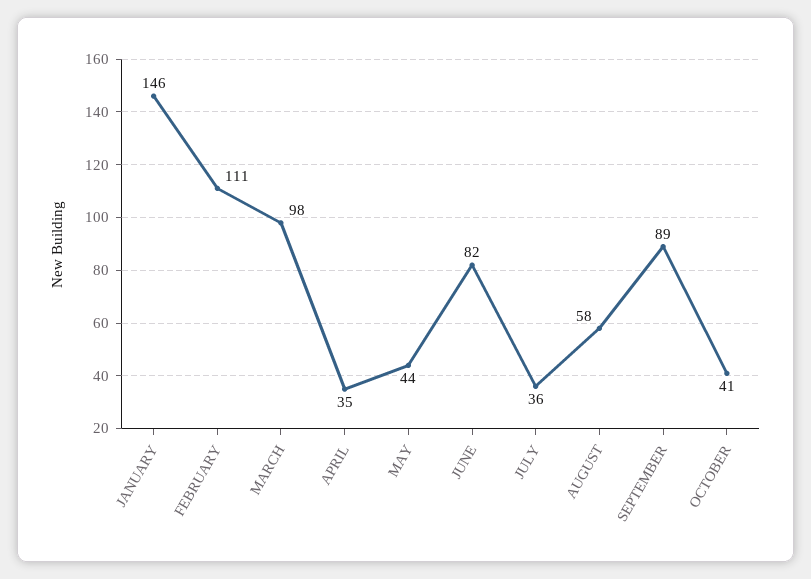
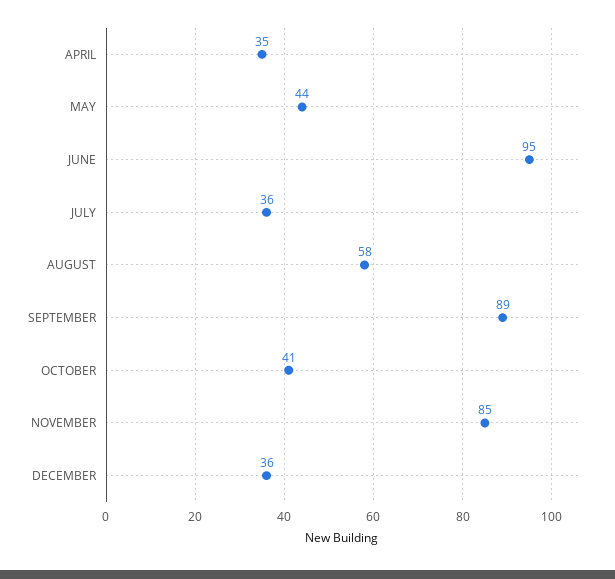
JANUARY: 146 -> none
FEBRUARY: 111 -> none
MARCH: 98 -> none
JUNE: 82 -> 95
NOVEMBER: none -> 85
DECEMBER: none -> 36

